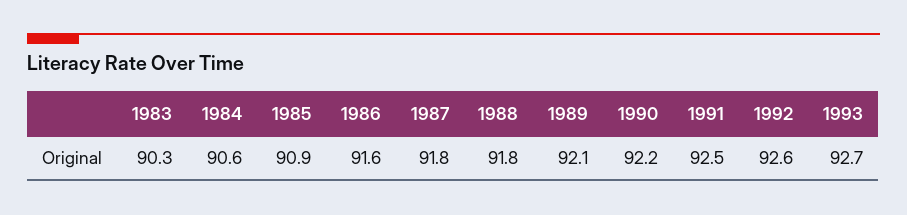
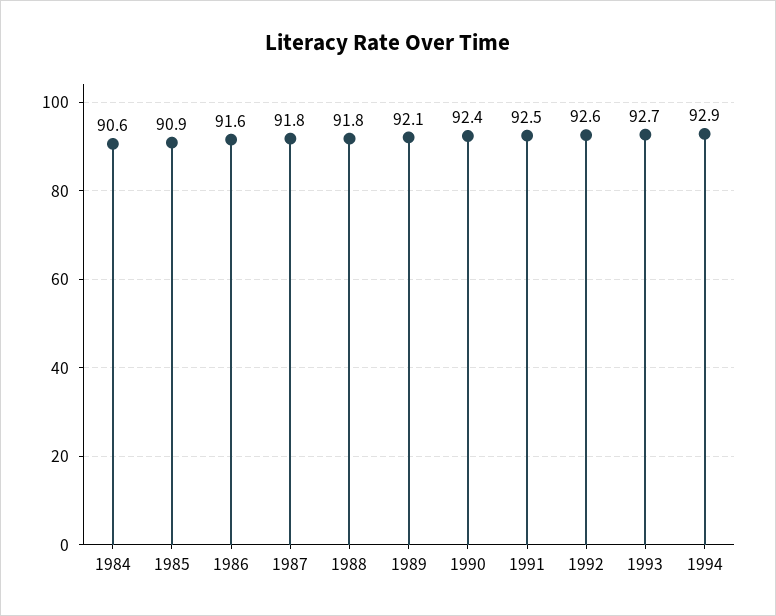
1983: 90.3 -> none
1990: 92.2 -> 92.4
1994: none -> 92.9

